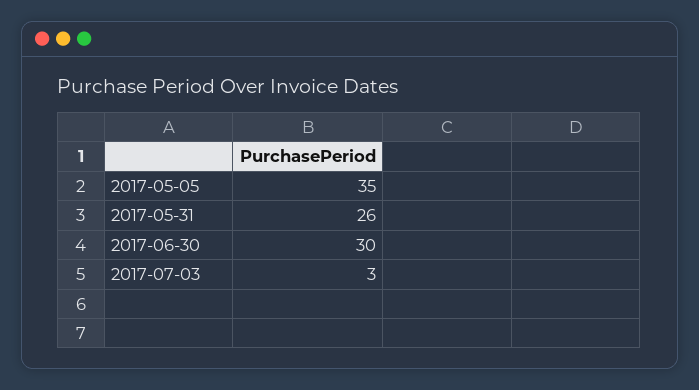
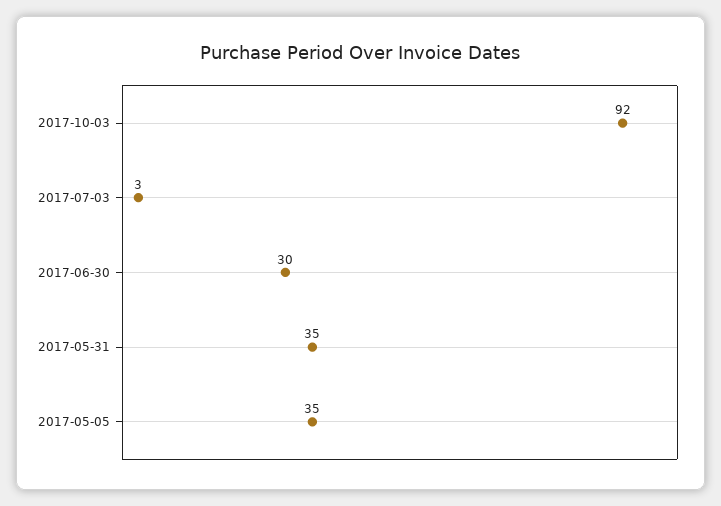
2017-05-31: 26 -> 35
2017-10-03: none -> 92

